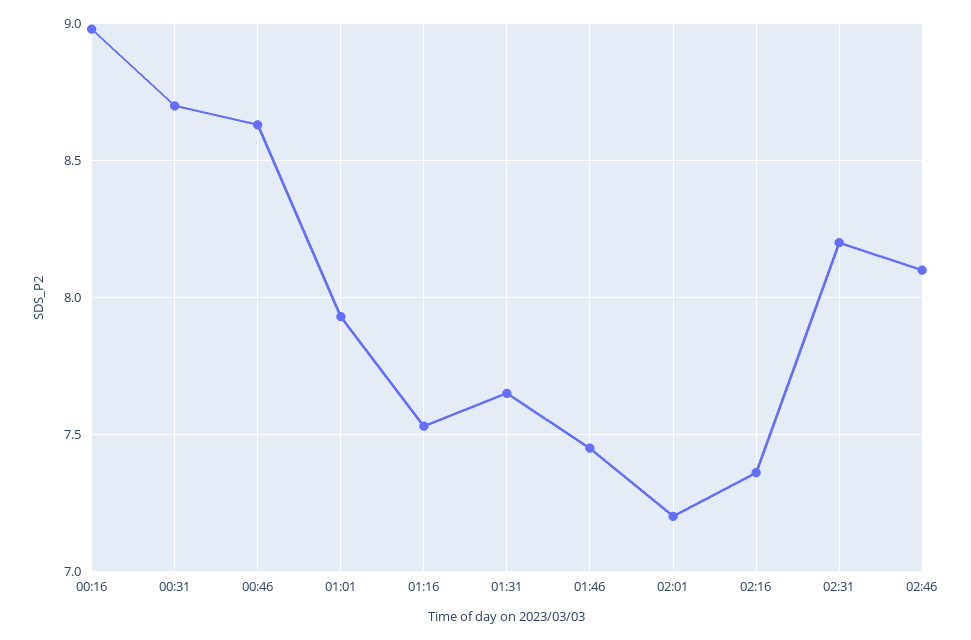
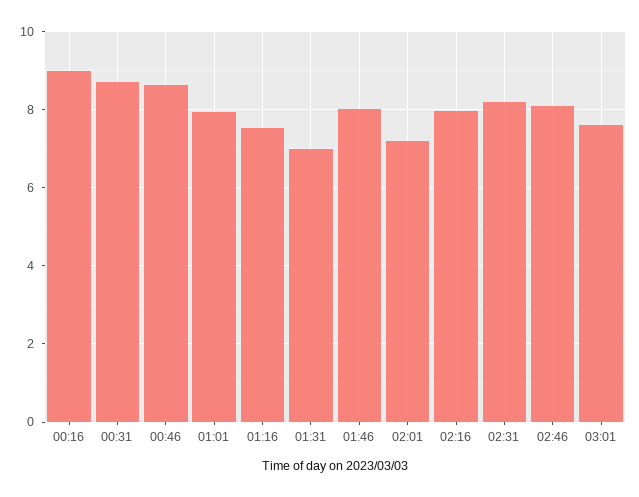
01:31: 7.65 -> 7
01:46: 7.45 -> 8
02:16: 7.35 -> 8
03:01: none -> 7.6

